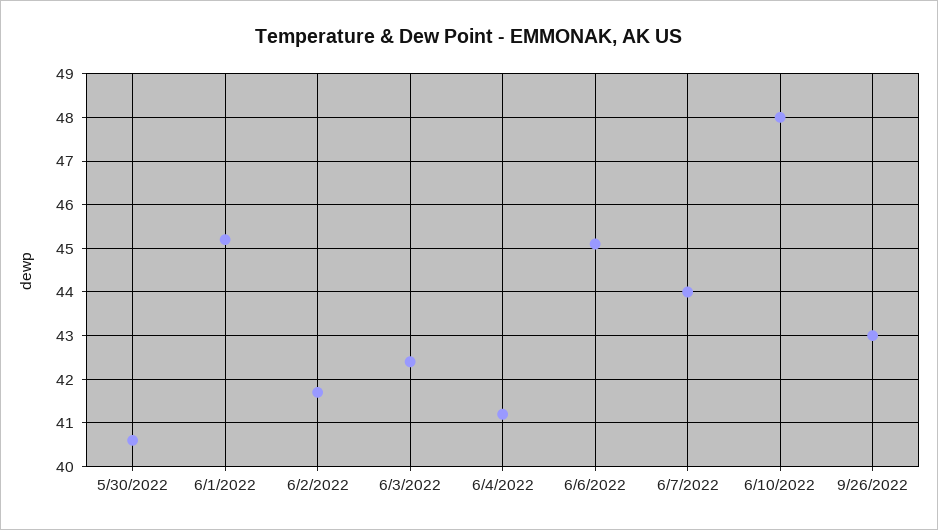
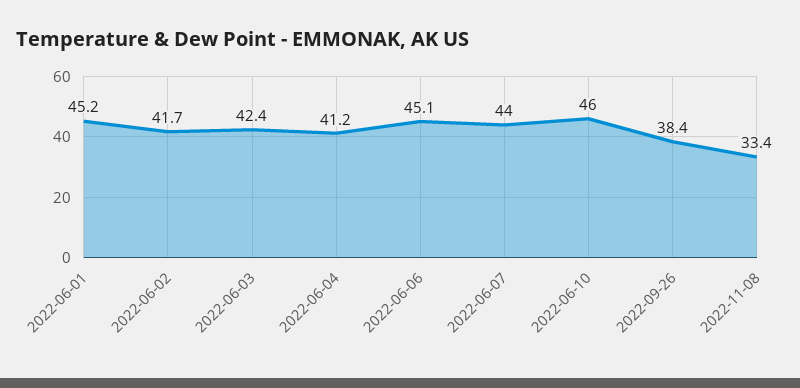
5/30/2022: 40.5 -> none
6/10/2022: 48 -> 46
9/26/2022: 43 -> 38.4
2022-11-08: none -> 33.4

